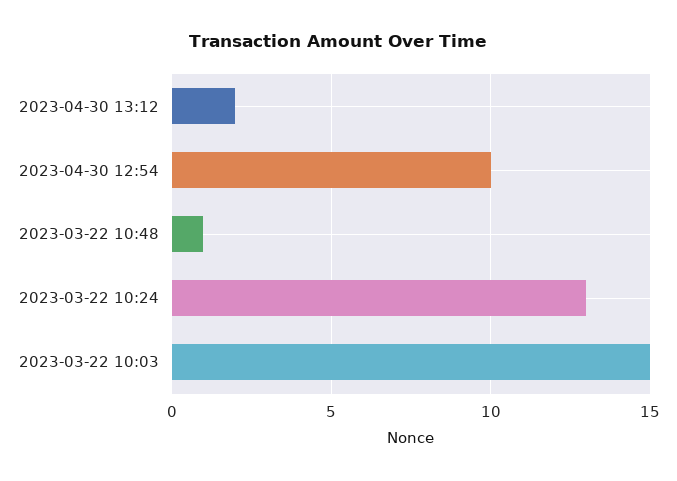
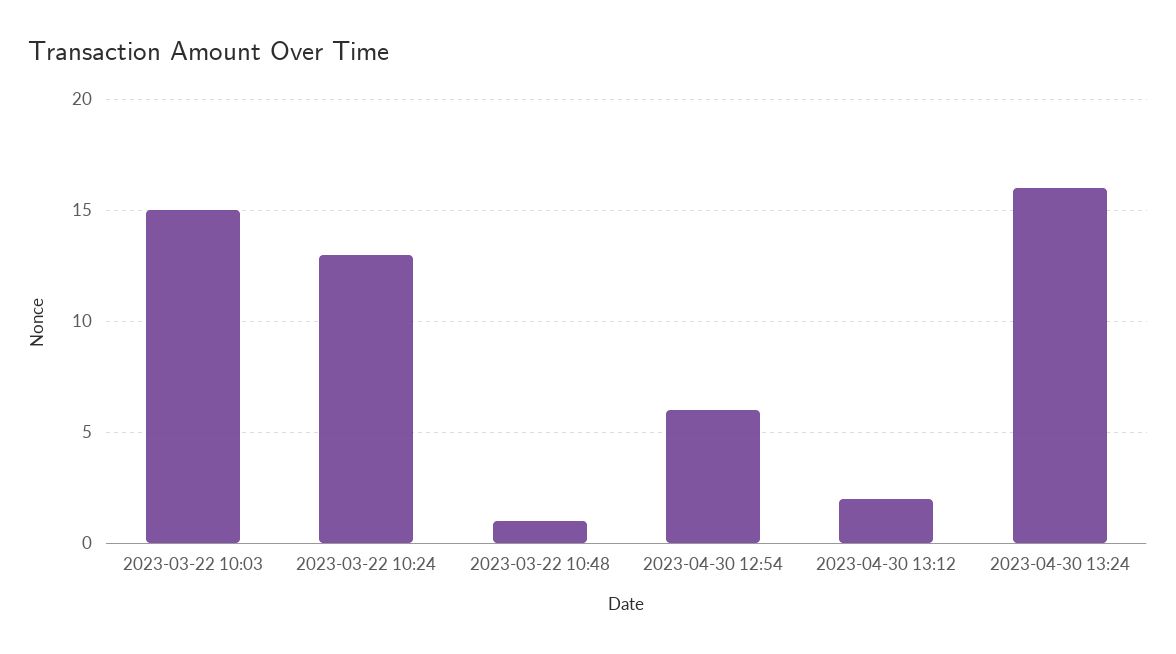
2023-04-30 12:54: 10 -> 6
2023-04-30 13:24: none -> 16

